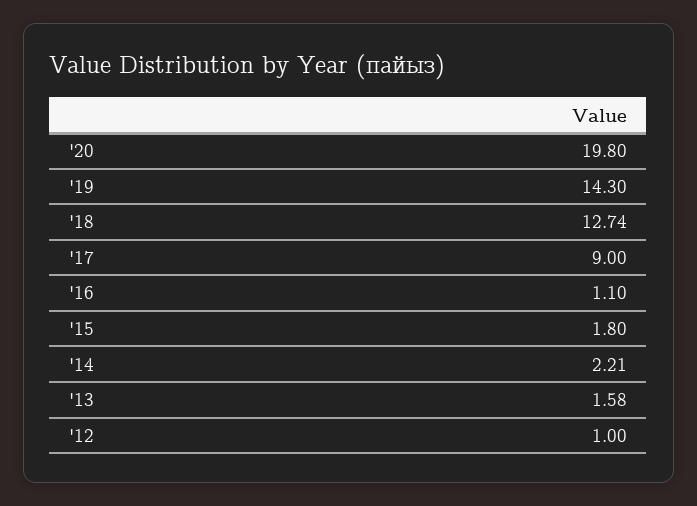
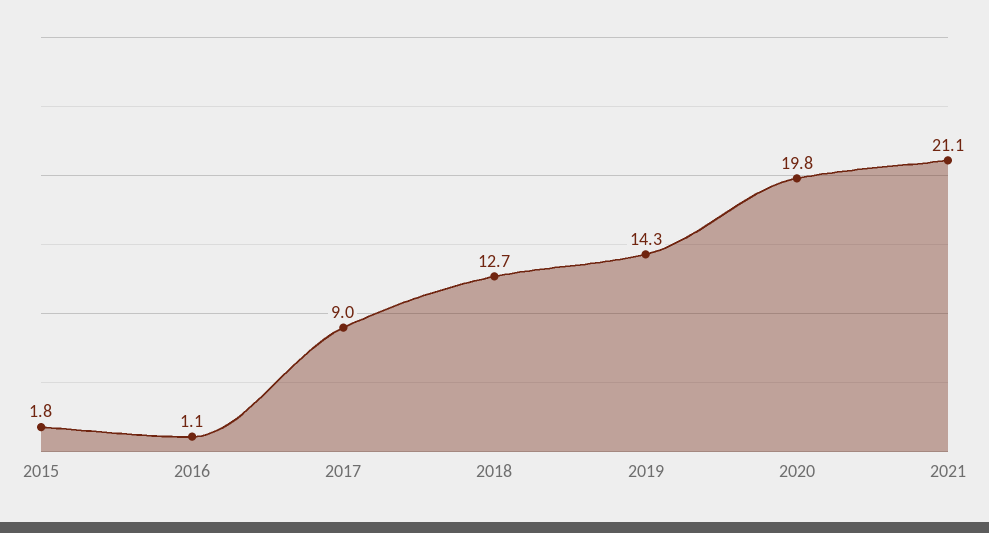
'14: 2.21 -> none
'13: 1.58 -> none
'12: 1 -> none
2021: none -> 21.1

